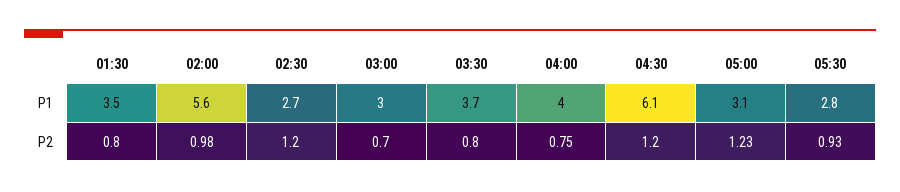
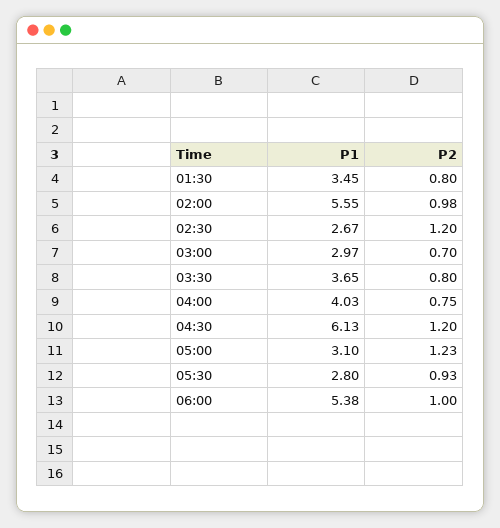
06:00, P1: none -> 5.38
06:00, P2: none -> 1

